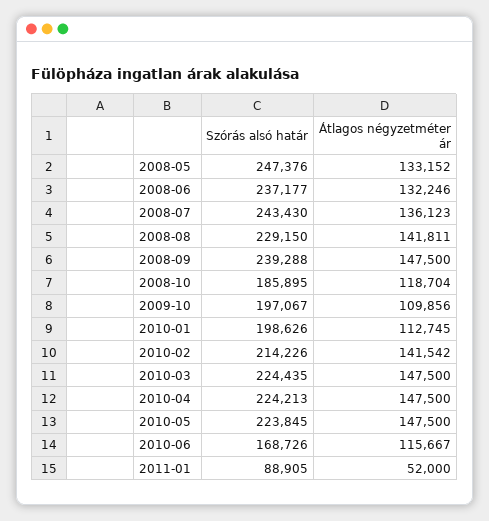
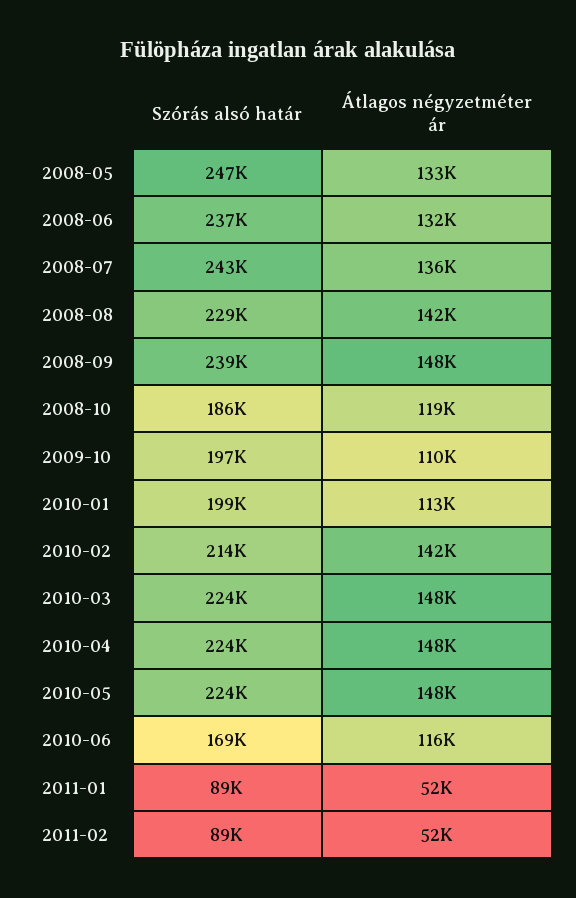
Szórás alsó határ, 2011-02: none -> 89000
Átlagos négyzetméter ár, 2011-02: none -> 52000

